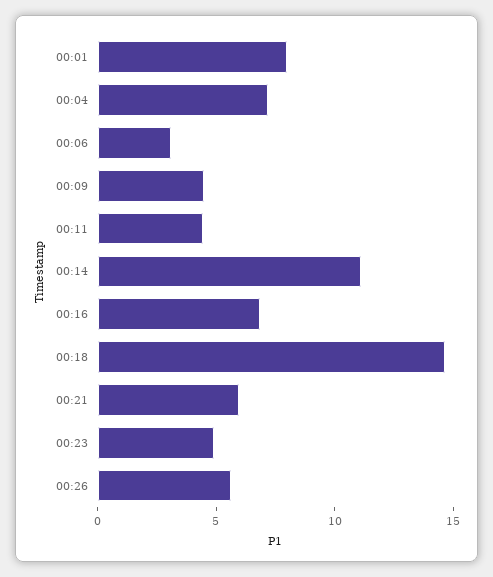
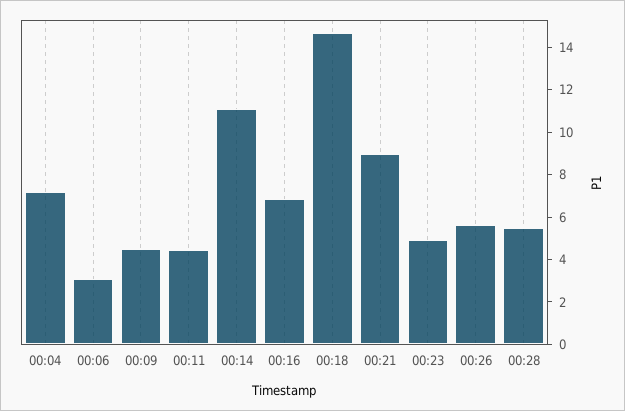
00:01: 8 -> none
00:21: 6 -> 9
00:28: none -> 5.5

